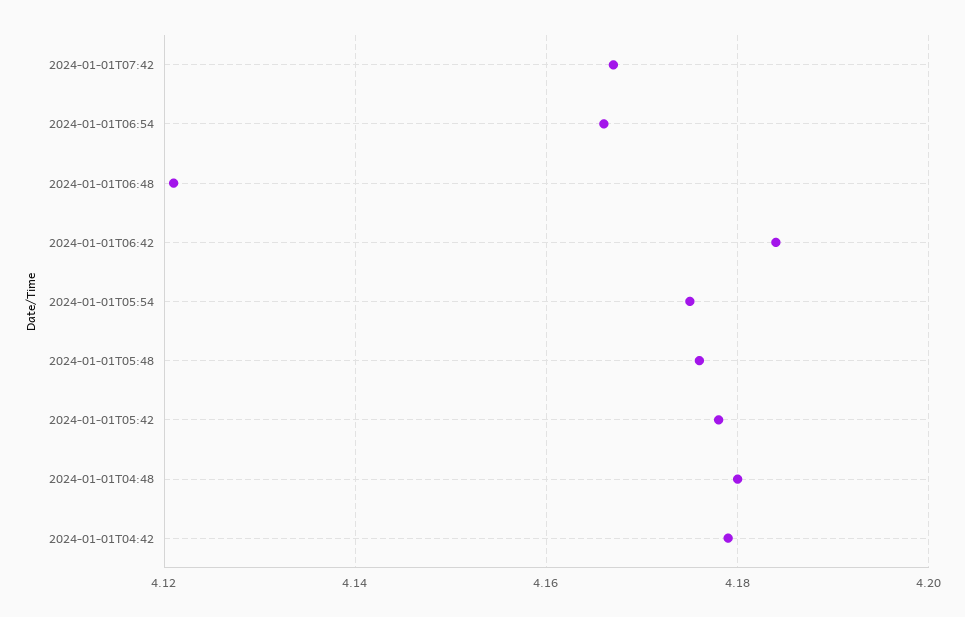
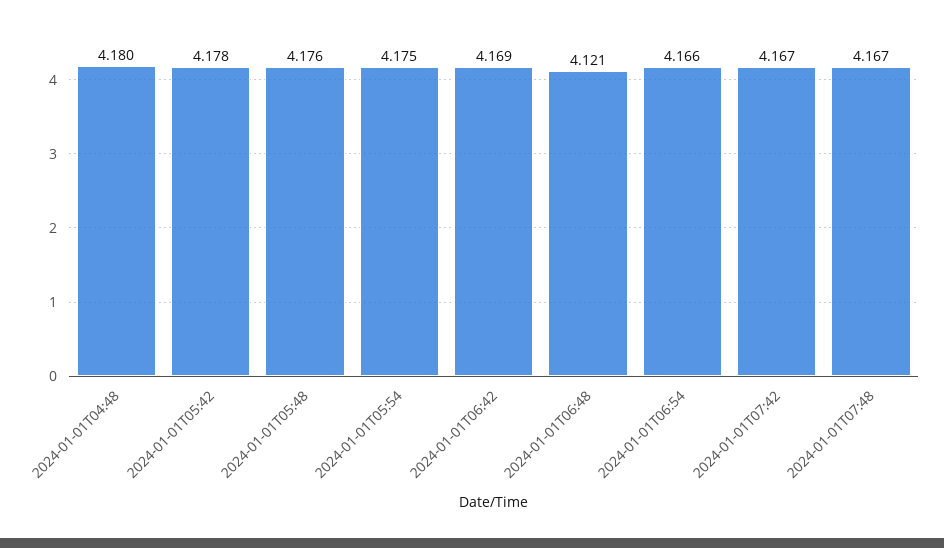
2024-01-01T06:42: 4.185 -> 4.169
2024-01-01T04:42: 4.18 -> none
2024-01-01T07:48: none -> 4.167

